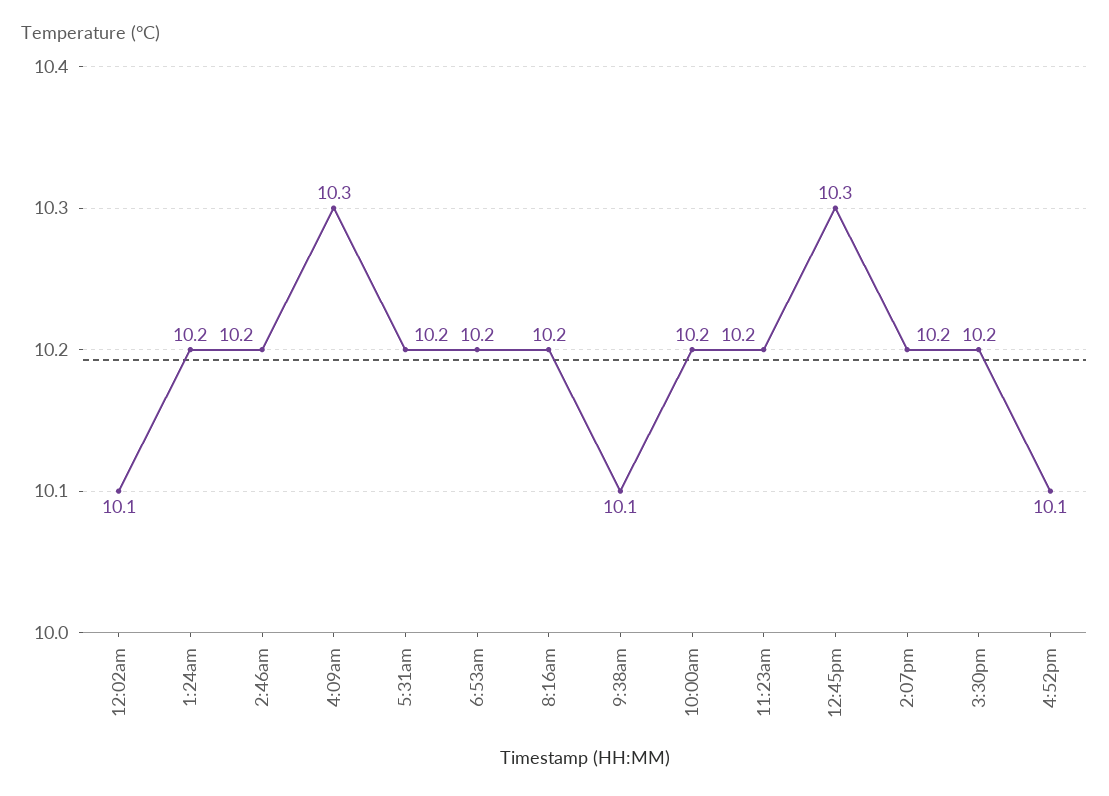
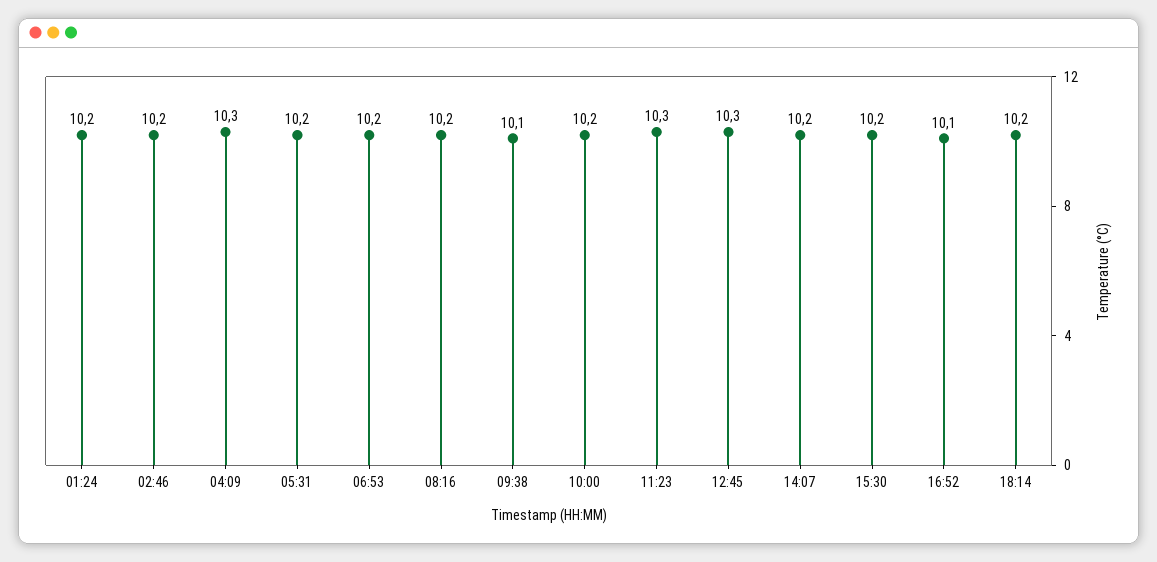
12:02am: 10.1 -> none
11:23am: 10.2 -> 10.3
18:14: none -> 10.2

